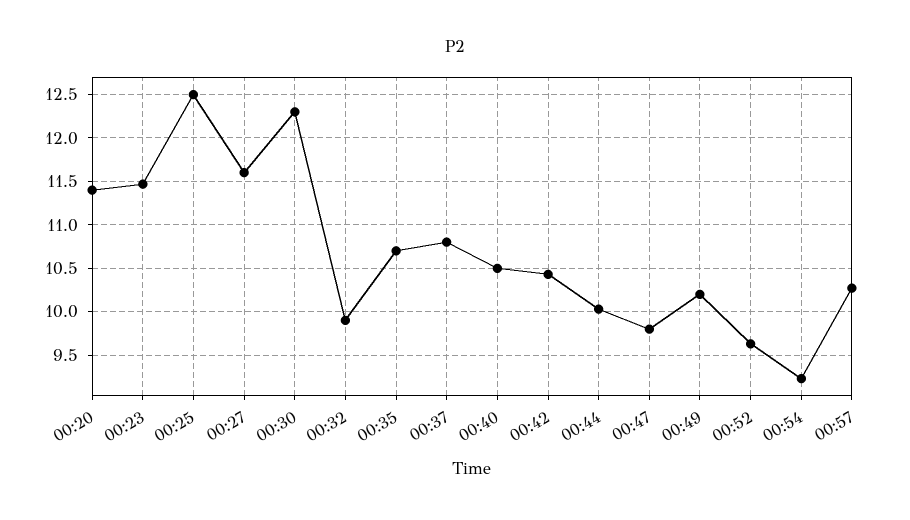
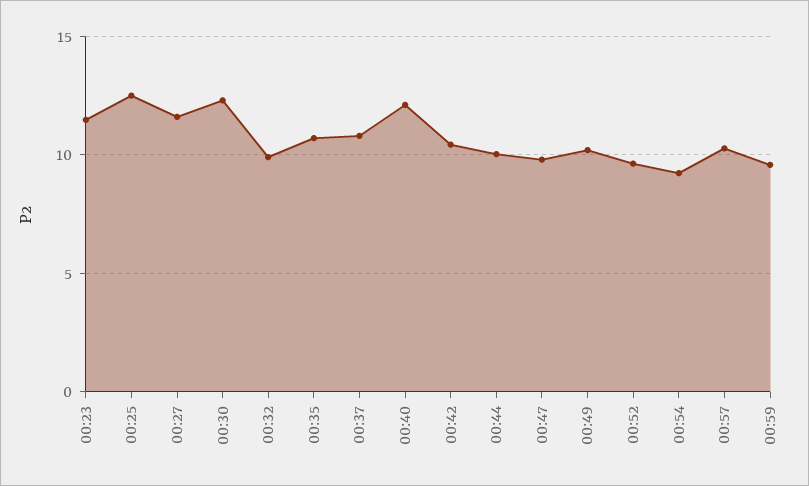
00:20: 11.4 -> none
00:40: 10.5 -> 12
00:59: none -> 9.5

